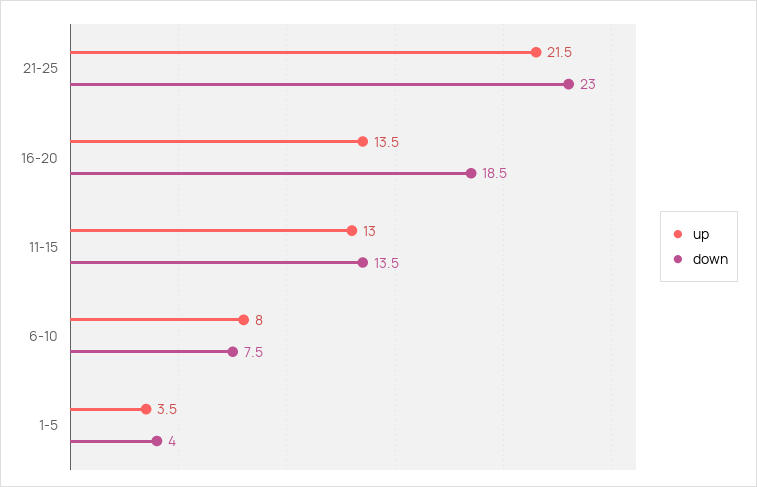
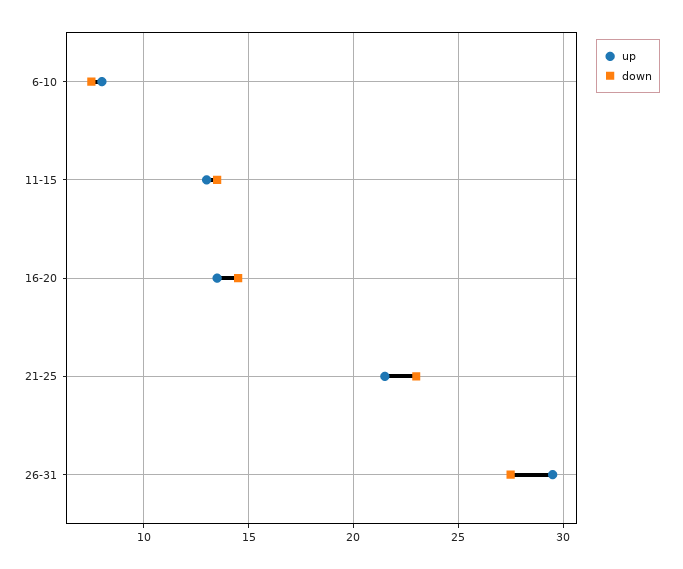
down, 16-20: 18.5 -> 14.5
up, 1-5: 3.5 -> none
down, 1-5: 4 -> none
up, 26-31: none -> 29.5
down, 26-31: none -> 27.5

